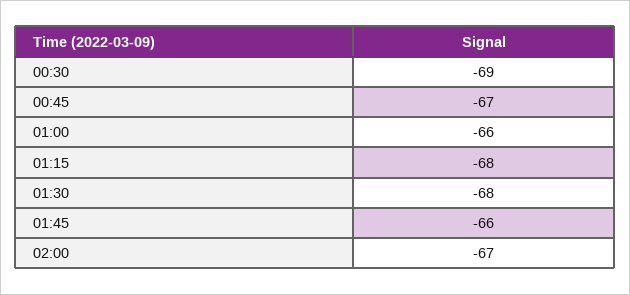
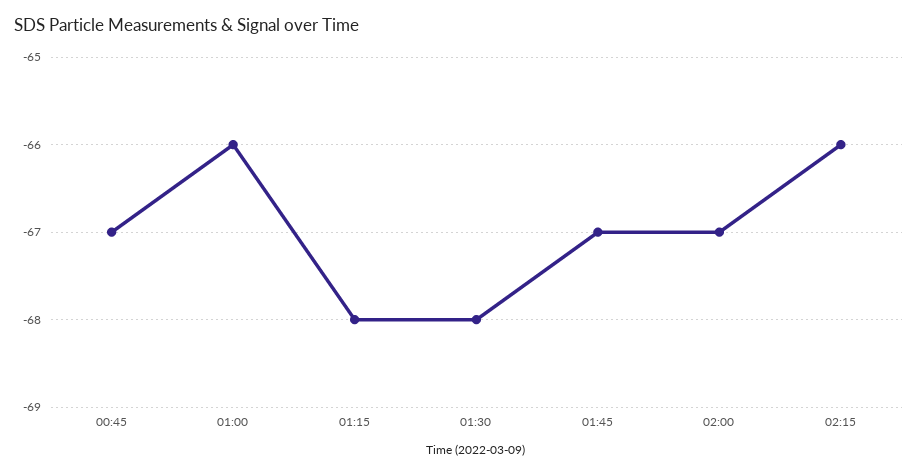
00:30: -69 -> none
01:45: -66 -> -67
02:15: none -> -66

